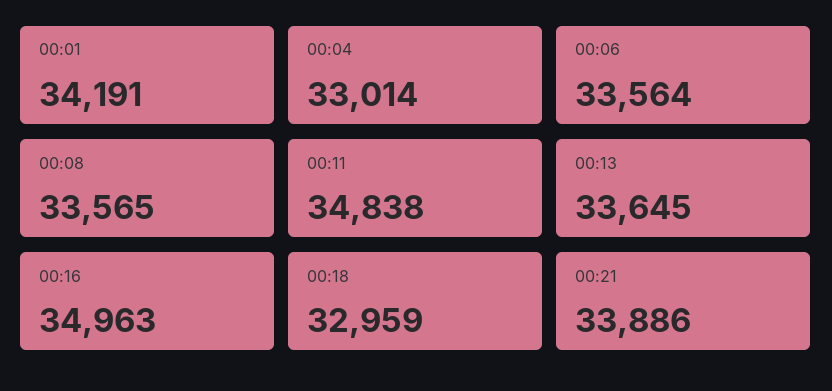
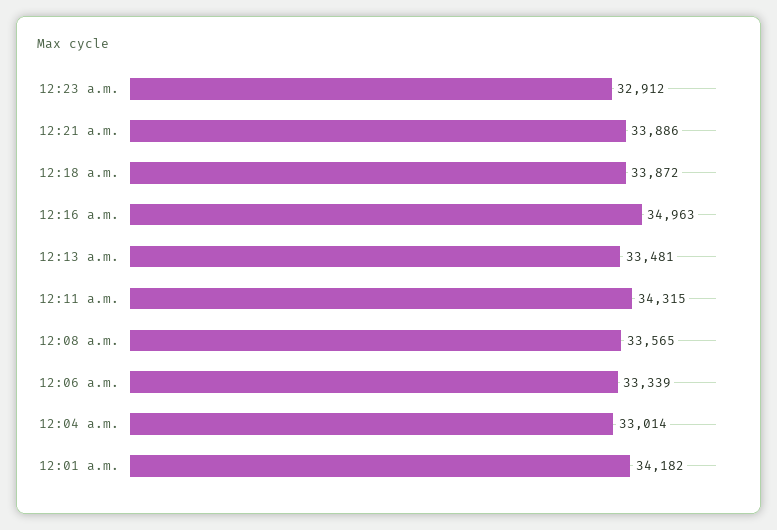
00:01: 34191 -> 34182
00:06: 33564 -> 33339
00:11: 34838 -> 34315
00:13: 33645 -> 33481
00:18: 32959 -> 33872
12:23 a.m.: none -> 32912

